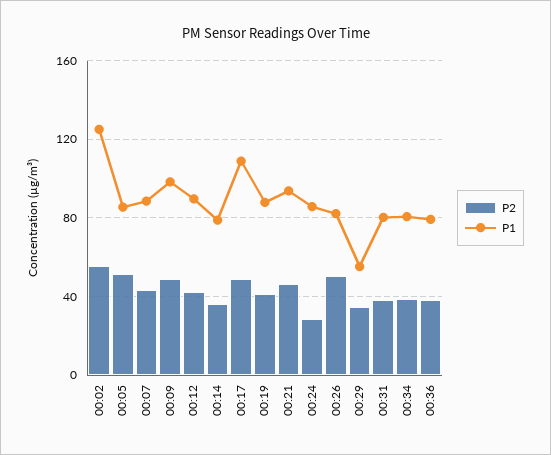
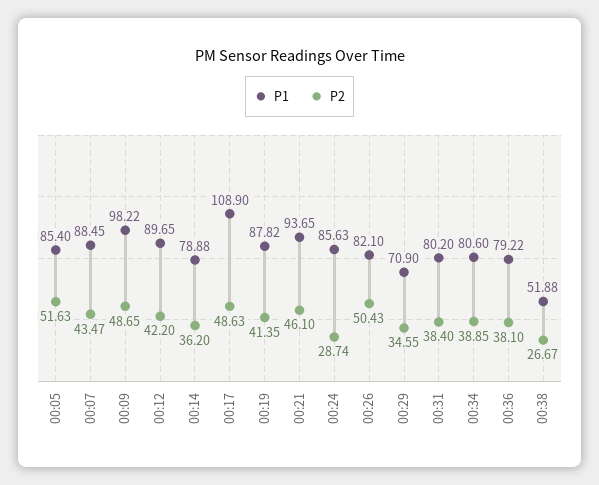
P2, 00:02: 55 -> none
P1, 00:02: 125 -> none
P1, 00:29: 55 -> 70.9
P1, 00:38: none -> 51.88
P2, 00:38: none -> 26.67

